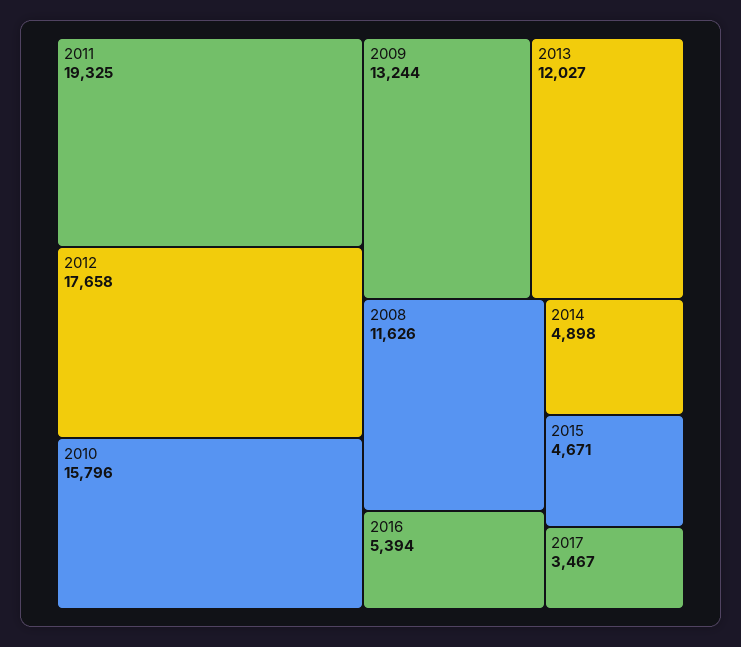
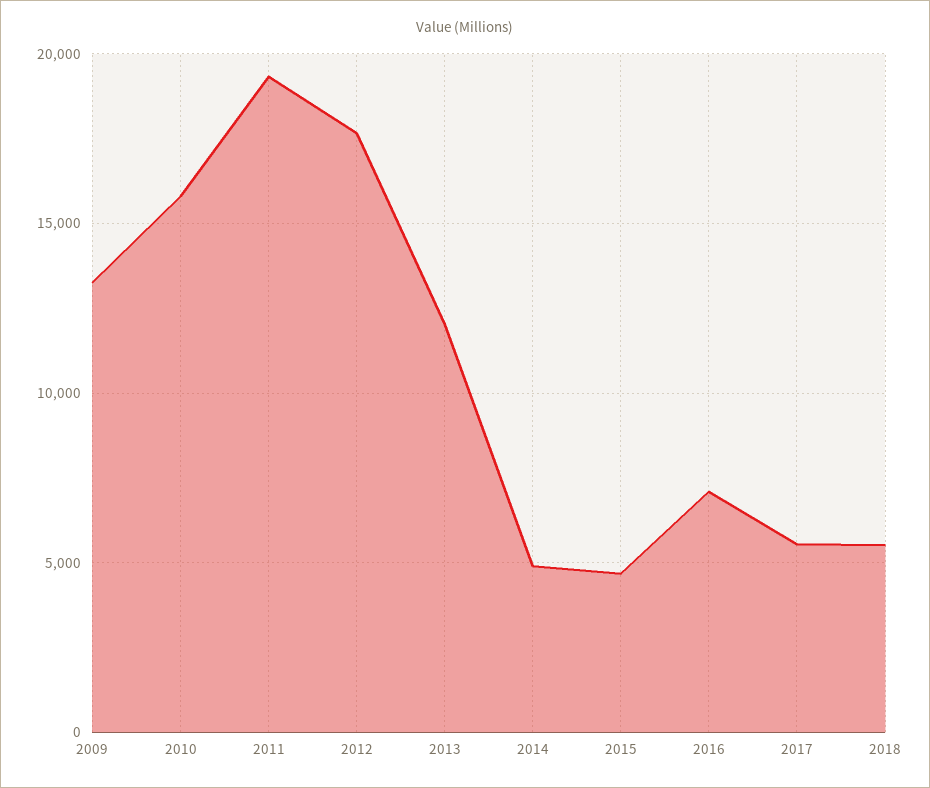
2008: 11626 -> none
2016: 5394 -> 7000
2017: 3467 -> 5500
2018: none -> 5500

